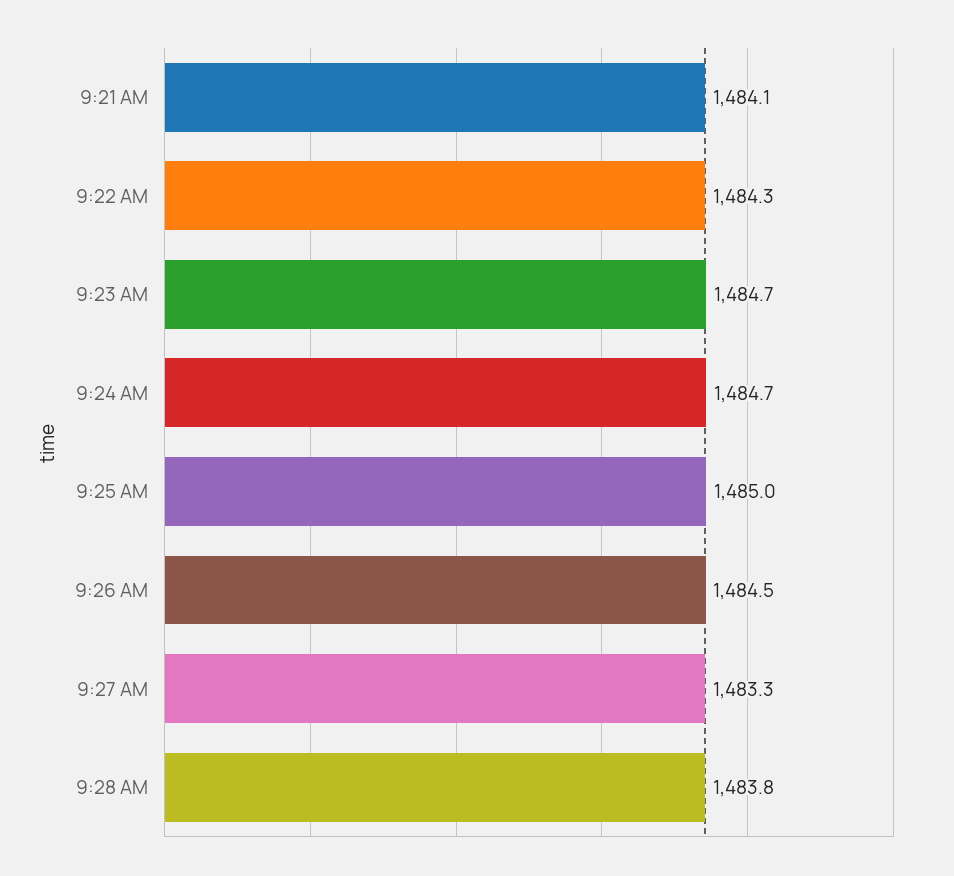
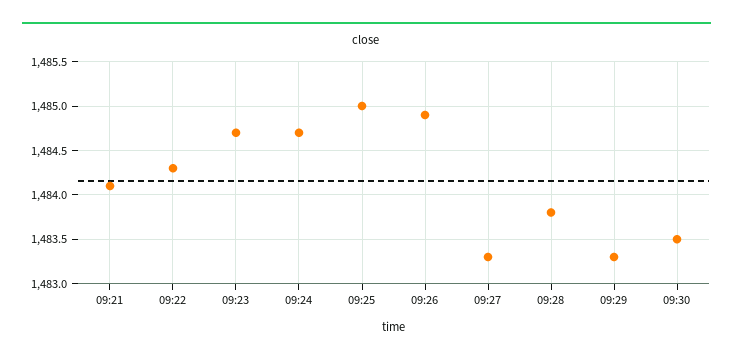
9:26 AM: 1484.5 -> 1484.9
09:29: none -> 1483.3
09:30: none -> 1483.5

